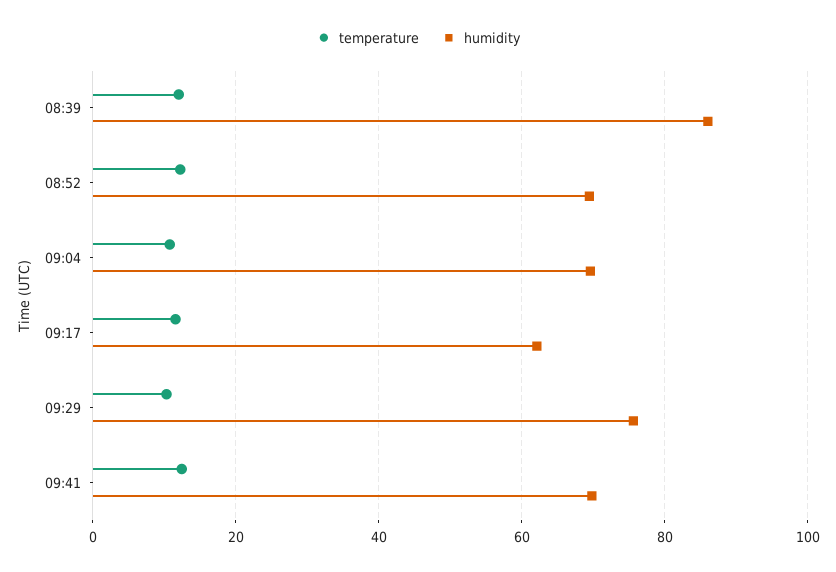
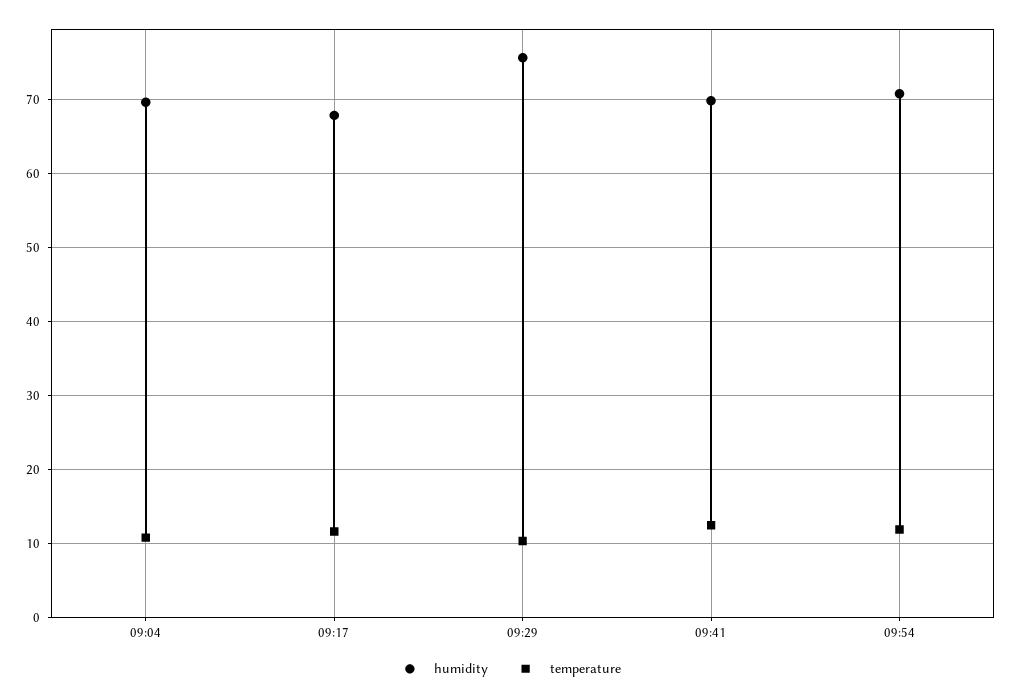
temperature, 08:39: 12 -> none
humidity, 08:39: 86 -> none
temperature, 08:52: 12 -> none
humidity, 08:52: 70 -> none
humidity, 09:17: 62 -> 68
humidity, 09:54: none -> 71
temperature, 09:54: none -> 12

